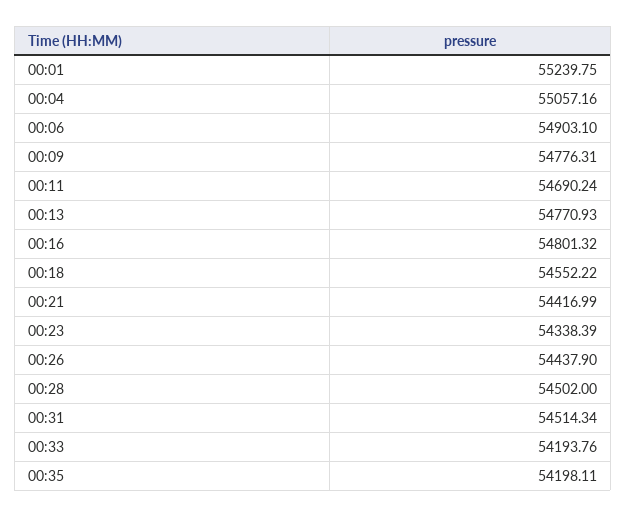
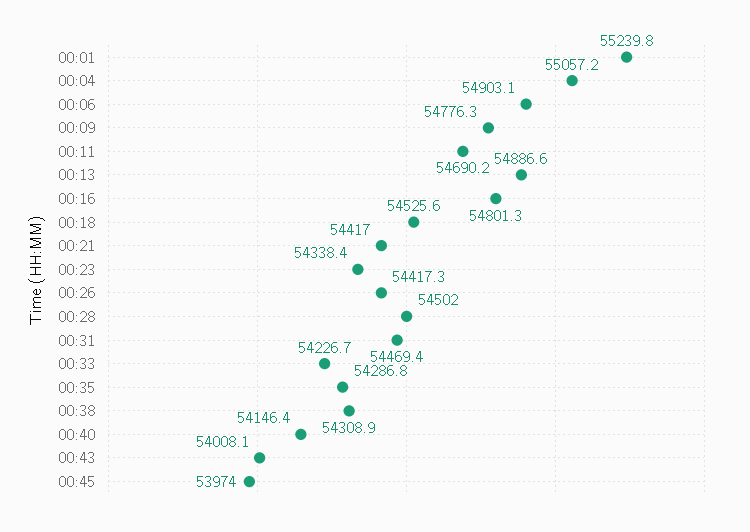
00:13: 54770.93 -> 54886.6
00:18: 54552.22 -> 54525.6
00:26: 54437.9 -> 54417.3
00:31: 54514.34 -> 54469.4
00:33: 54193.76 -> 54226.7
00:35: 54198.11 -> 54286.8
00:38: none -> 54308.9
00:40: none -> 54146.4
00:43: none -> 54008.1
00:45: none -> 53974

